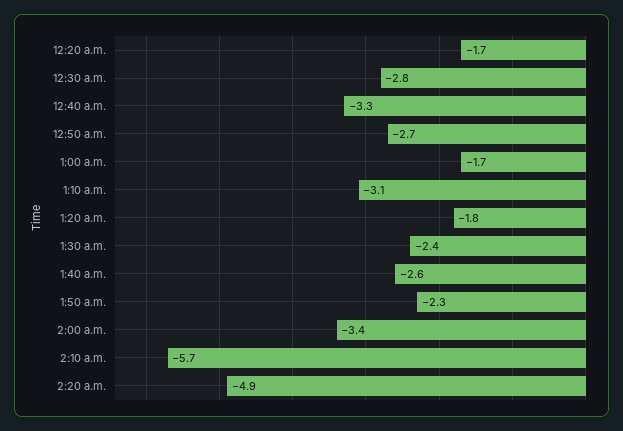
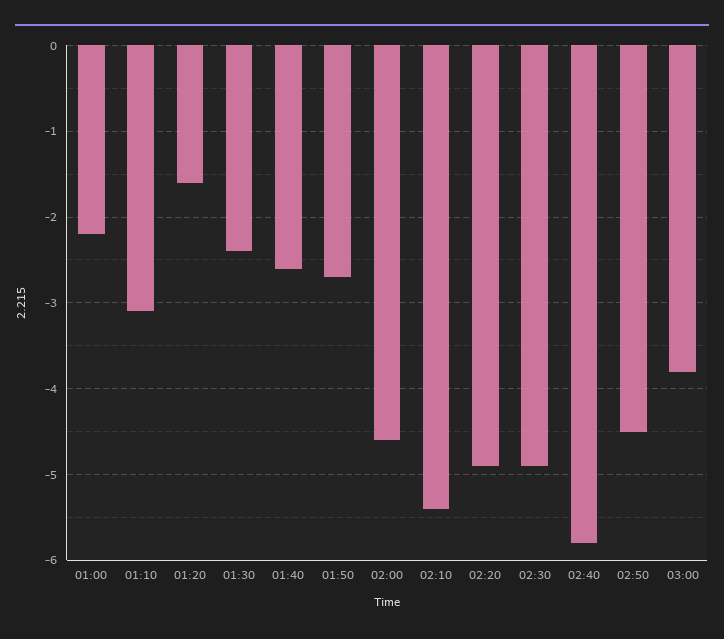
12:20 a.m.: -1.7 -> none
12:30 a.m.: -2.8 -> none
12:40 a.m.: -3.3 -> none
12:50 a.m.: -2.7 -> none
1:00 a.m.: -1.7 -> -2.2
1:20 a.m.: -1.8 -> -1.6
1:50 a.m.: -2.3 -> -2.7
2:00 a.m.: -3.4 -> -4.6
2:10 a.m.: -5.7 -> -5.4
02:30: none -> -4.9
02:40: none -> -5.8
02:50: none -> -4.5
03:00: none -> -3.8

